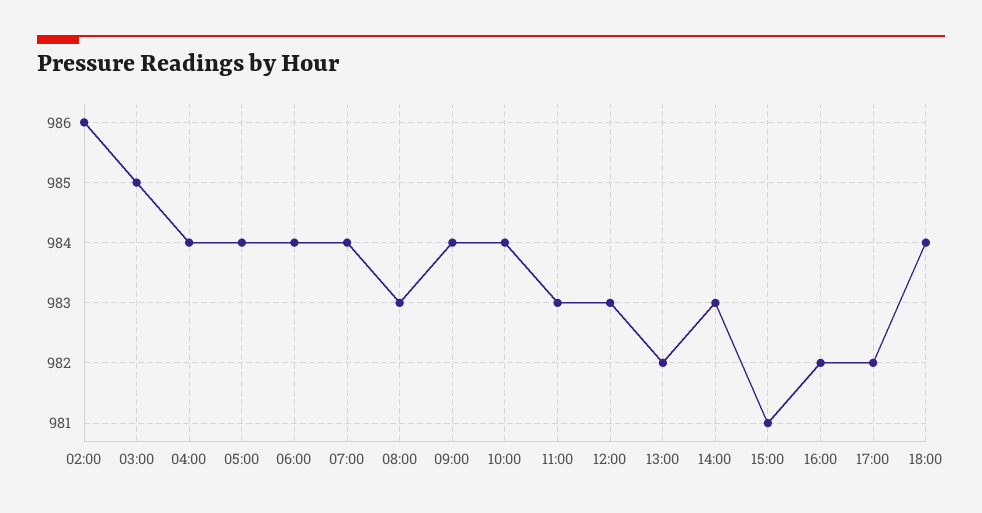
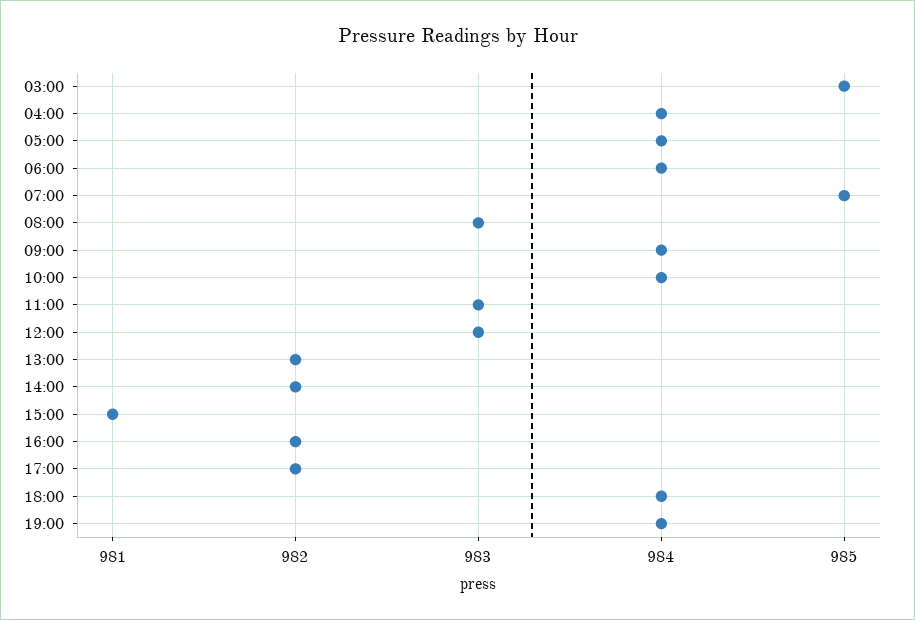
02:00: 986 -> none
07:00: 984 -> 985
14:00: 983 -> 982
19:00: none -> 984

